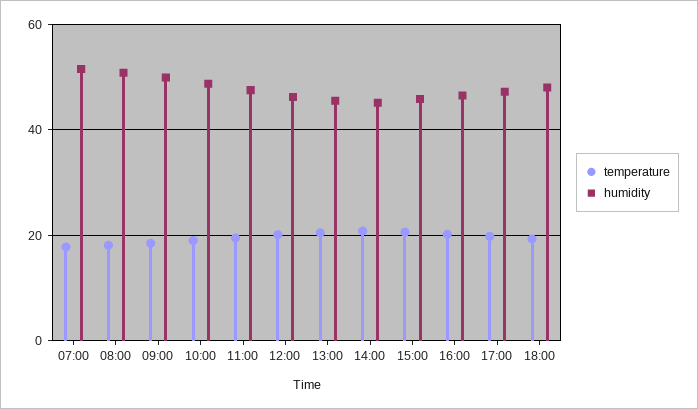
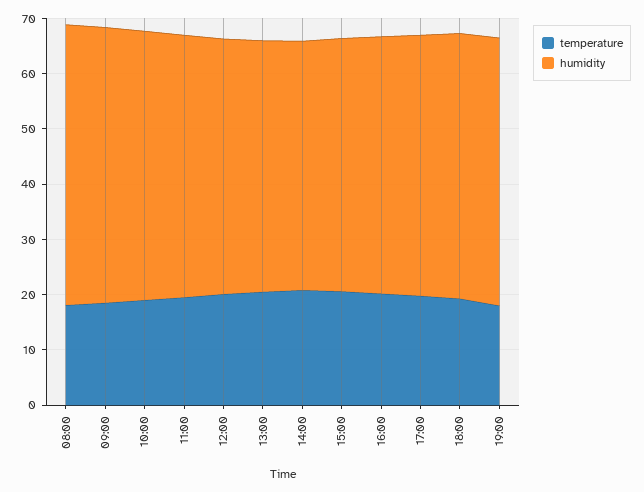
temperature, 07:00: 18 -> none
humidity, 07:00: 52 -> none
temperature, 19:00: none -> 18
humidity, 19:00: none -> 48

